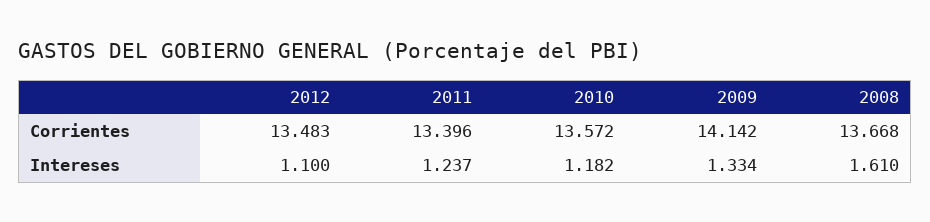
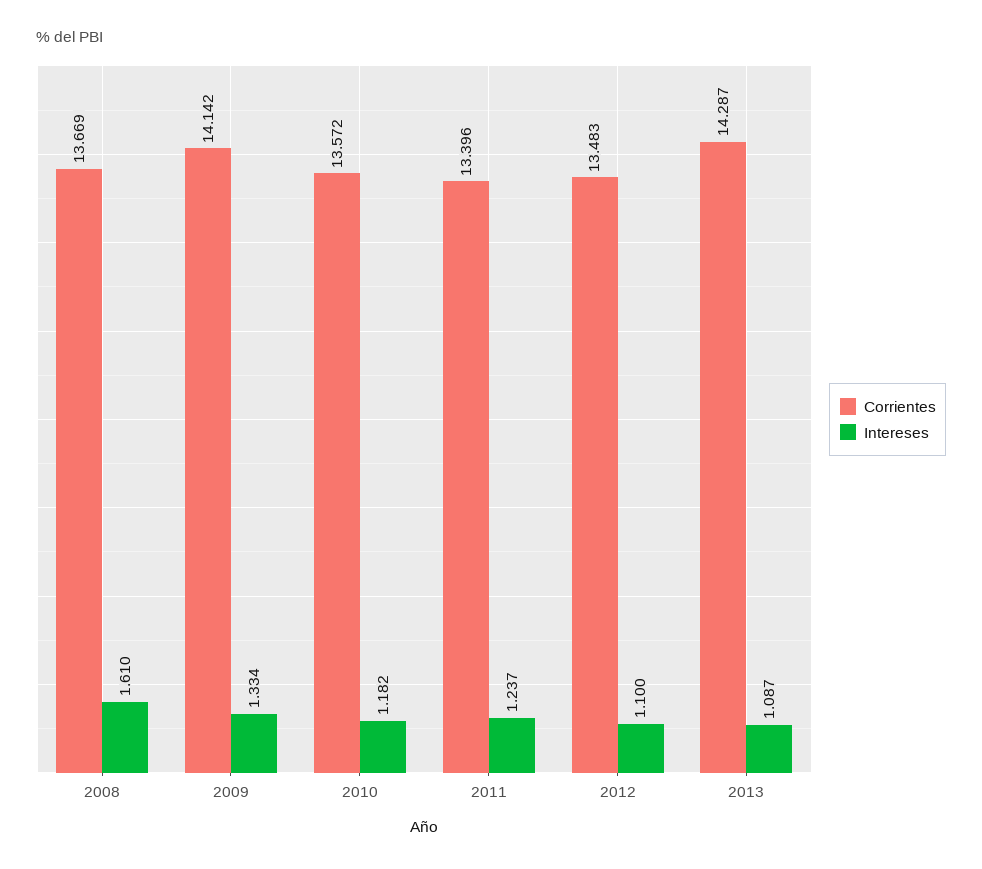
Corrientes, 2008: 13.668 -> 13.669
Corrientes, 2013: none -> 14.287
Intereses, 2013: none -> 1.087

